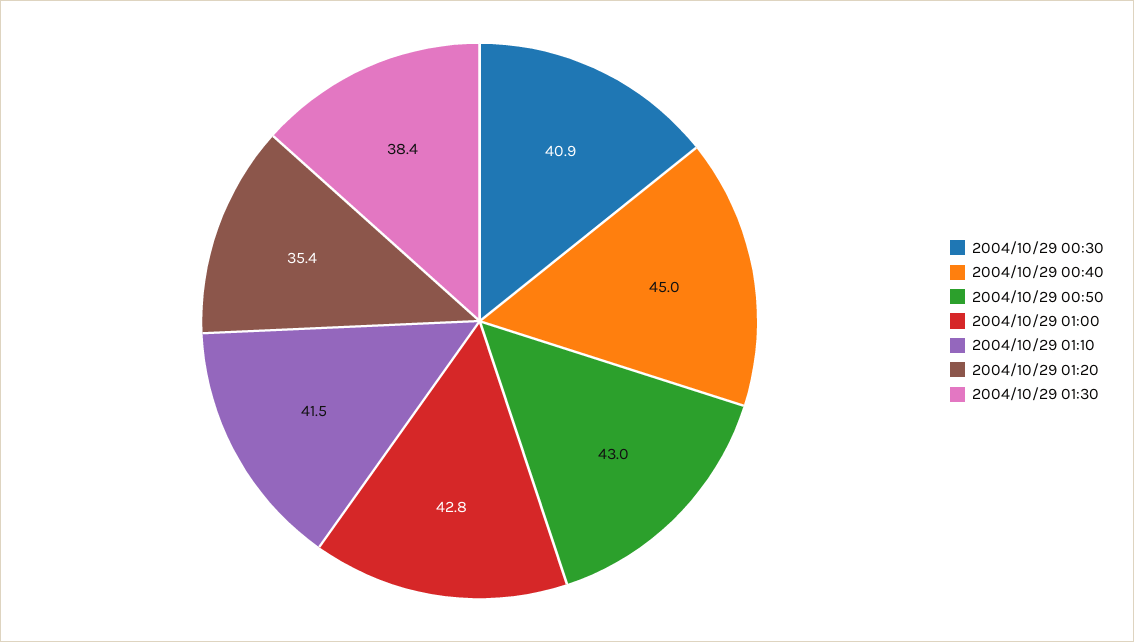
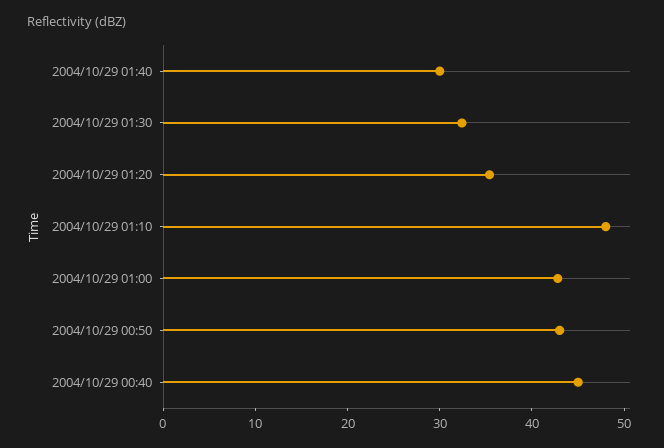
2004/10/29 00:30: 40.9 -> none
2004/10/29 01:10: 41.5 -> 48
2004/10/29 01:30: 38.4 -> 32
2004/10/29 01:40: none -> 30

